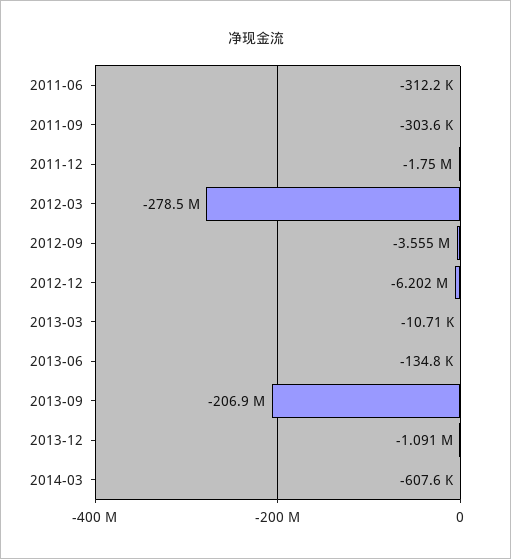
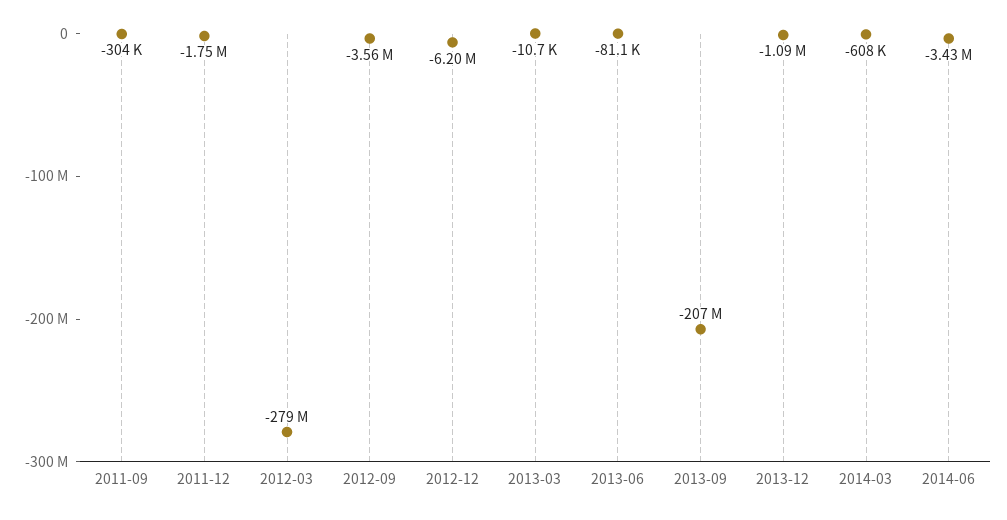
2011-06: -312200 -> none
2013-06: -134800 -> -81100
2014-06: none -> -3430000

